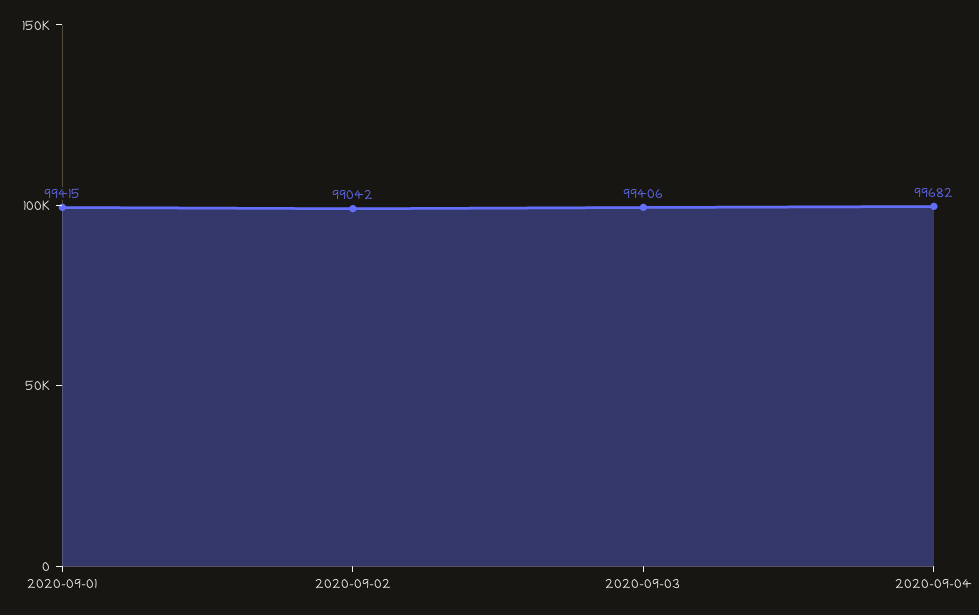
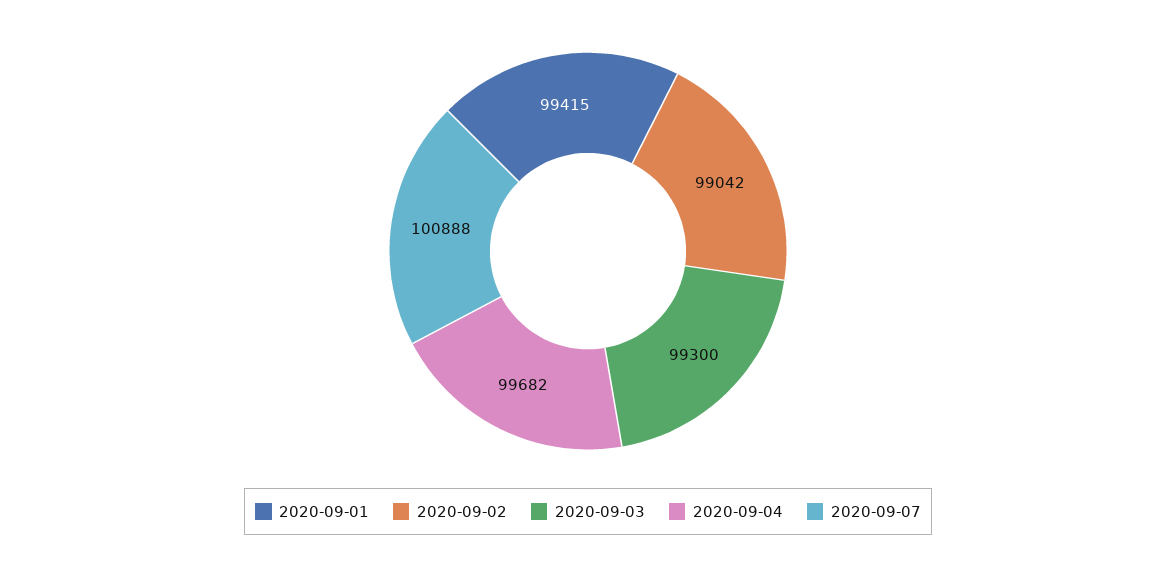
2020-09-03: 99406 -> 99300
2020-09-07: none -> 100888

